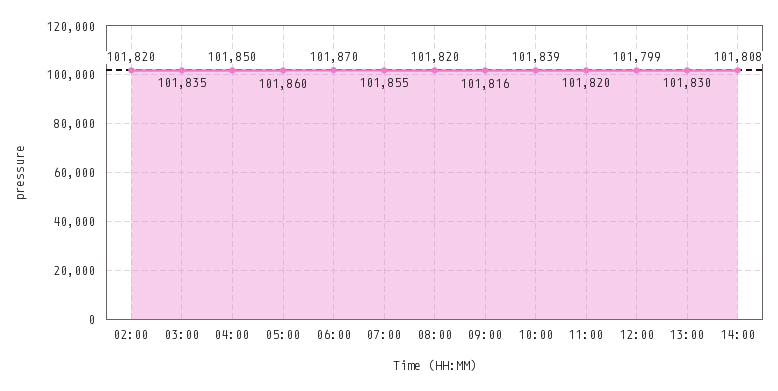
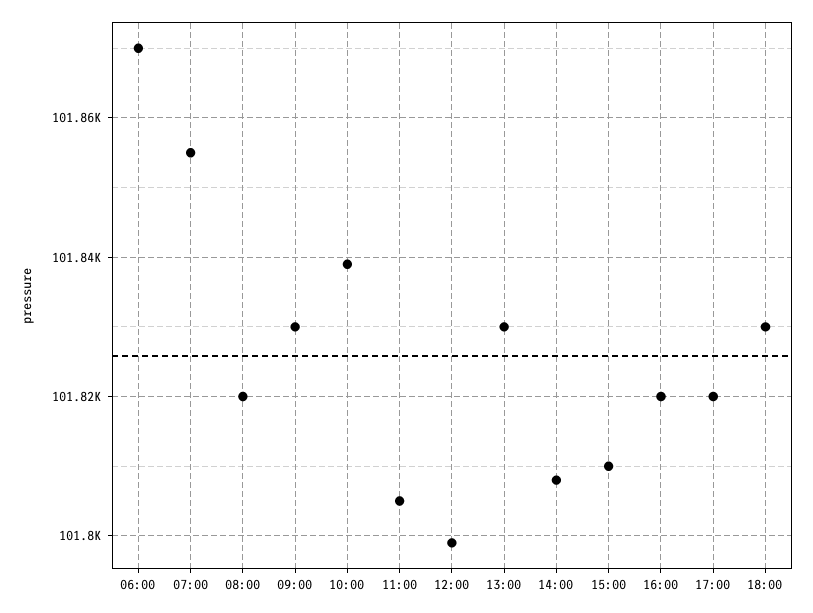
02:00: 101820 -> none
03:00: 101835 -> none
04:00: 101850 -> none
05:00: 101860 -> none
09:00: 101816 -> 101830
11:00: 101820 -> 101805
15:00: none -> 101810
16:00: none -> 101820
17:00: none -> 101820
18:00: none -> 101830

